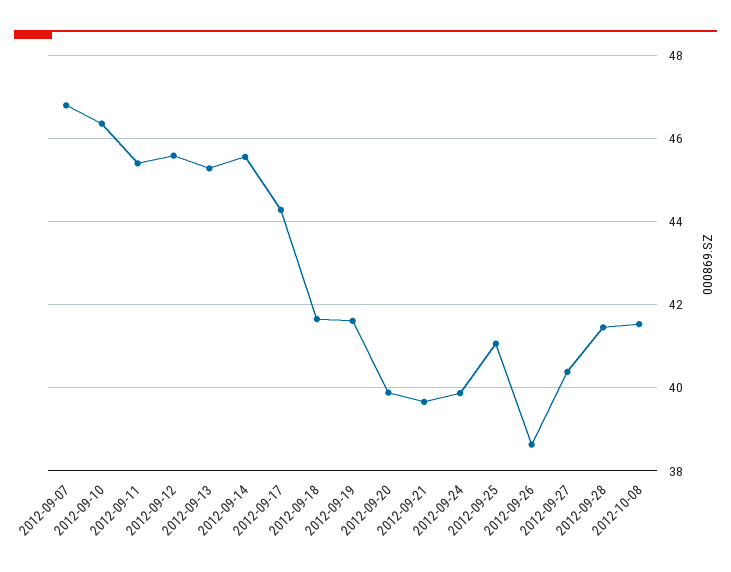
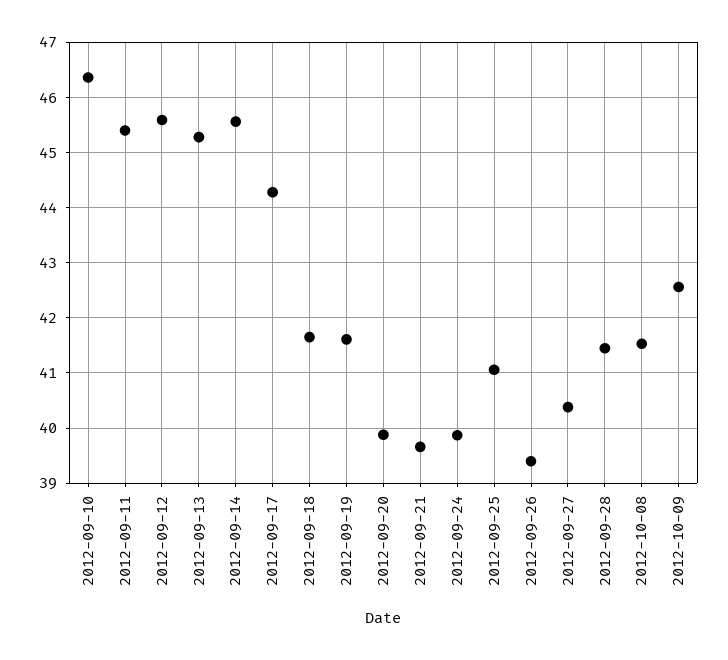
2012-09-07: 46.8 -> none
2012-09-26: 38.6 -> 39.4
2012-10-09: none -> 42.6

